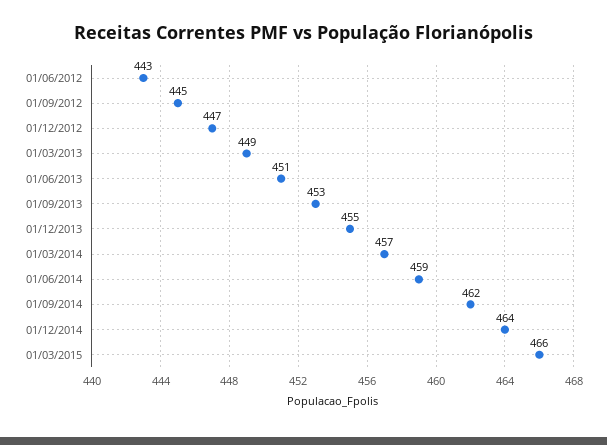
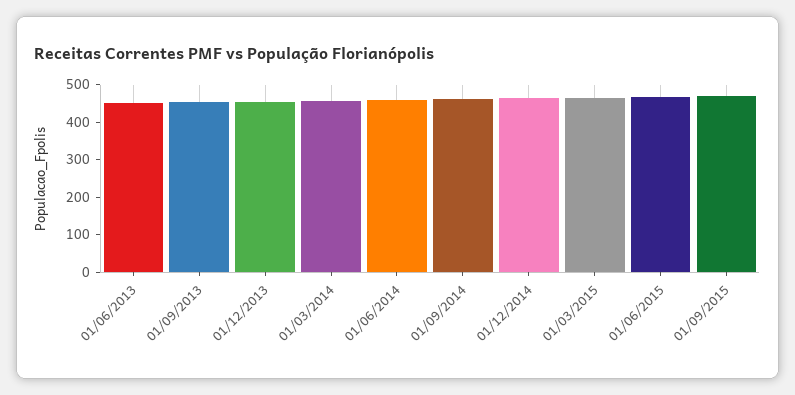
01/06/2012: 443 -> none
01/09/2012: 445 -> none
01/12/2012: 447 -> none
01/03/2013: 449 -> none
01/06/2015: none -> 475
01/09/2015: none -> 475

